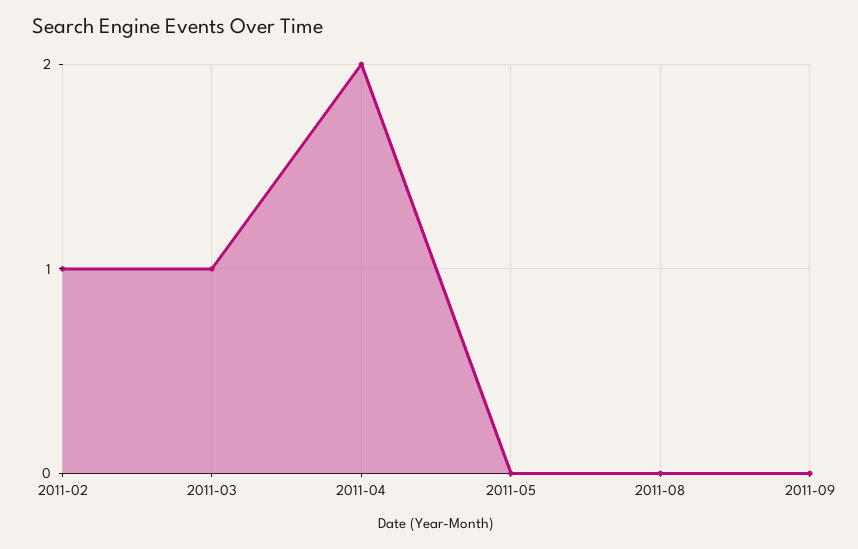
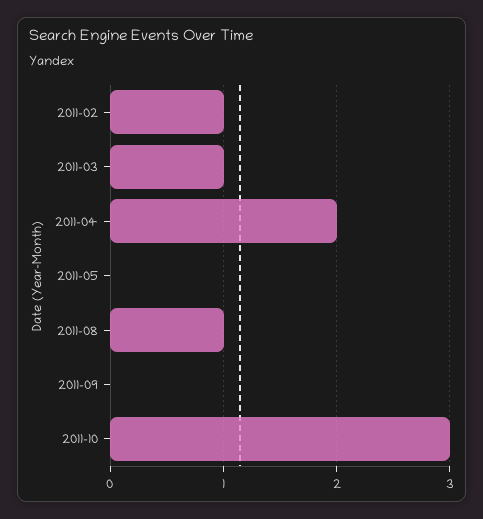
2011-08: 0 -> 1
2011-10: none -> 3

